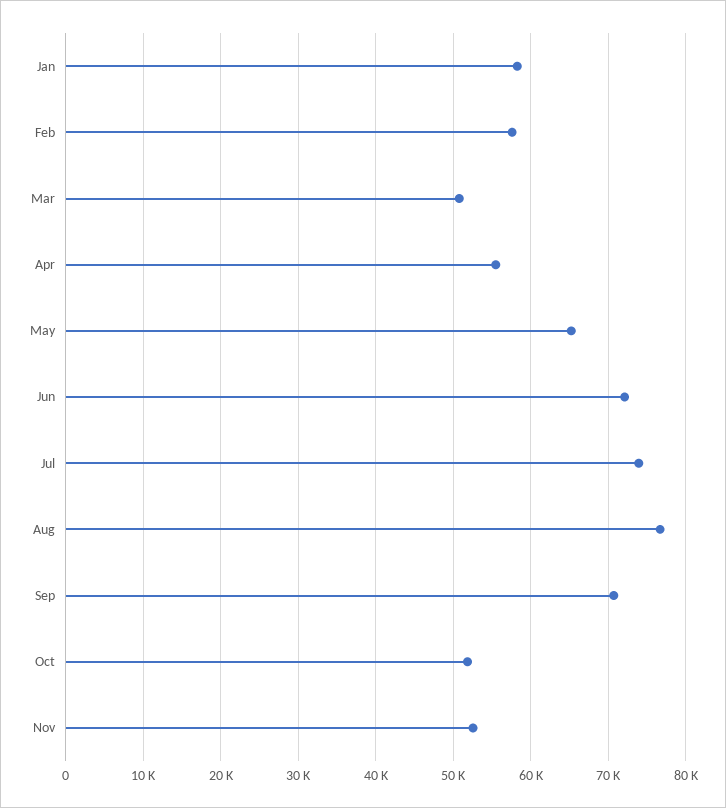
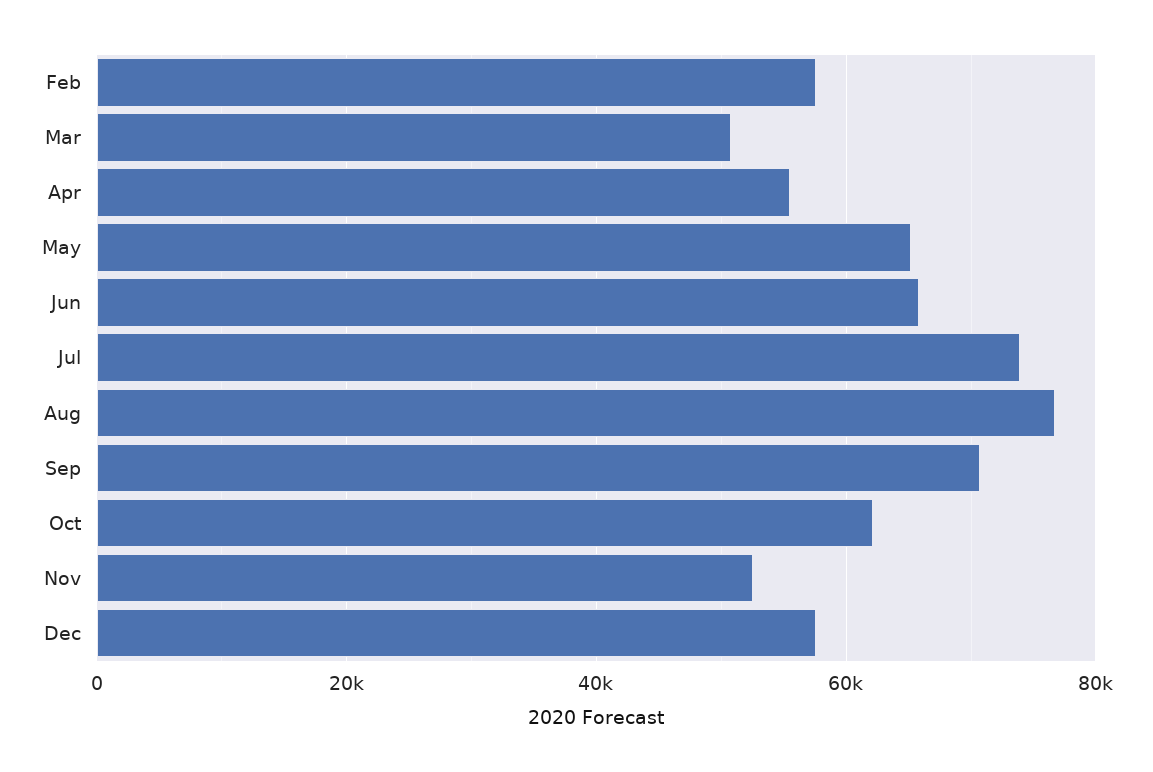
Jan: 58000 -> none
Jun: 72000 -> 66000
Oct: 52000 -> 62000
Dec: none -> 58000

